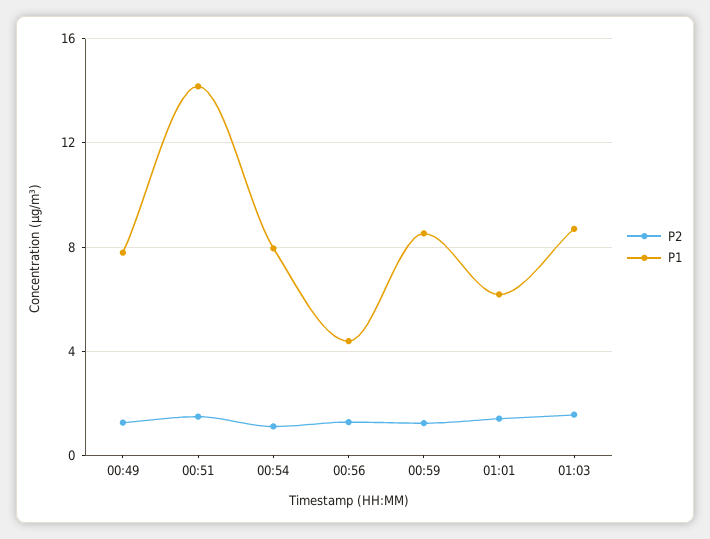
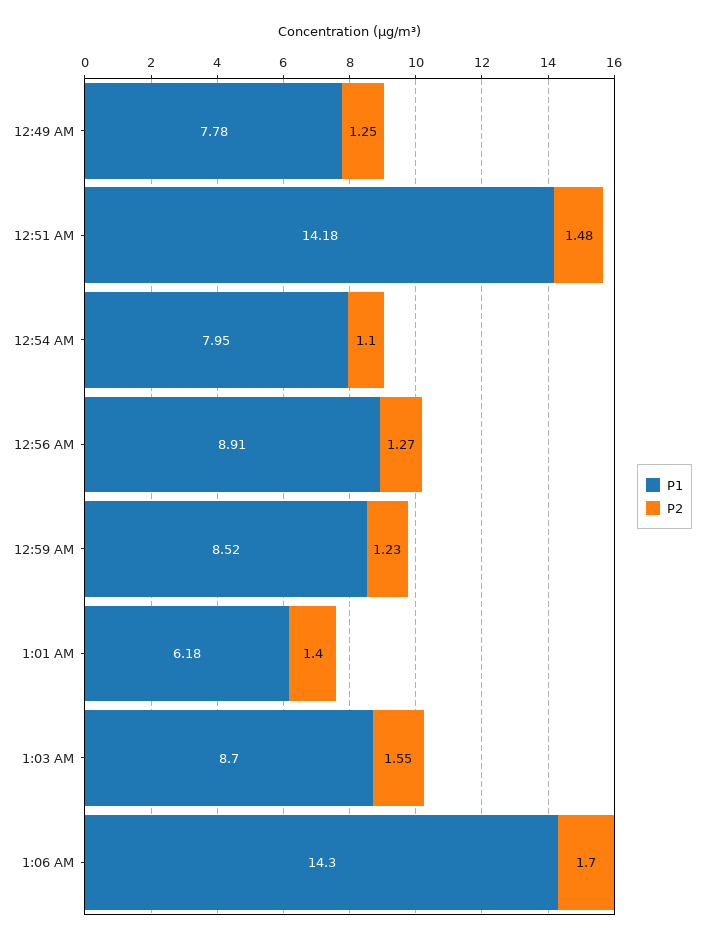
P1, 00:56: 4.5 -> 8.91
P1, 1:06 AM: none -> 14.3
P2, 1:06 AM: none -> 1.7

